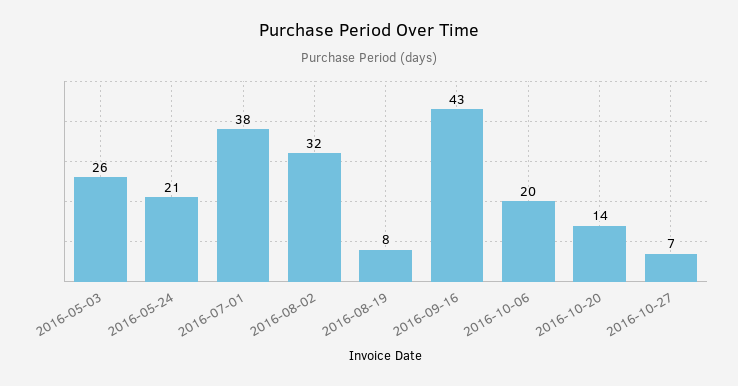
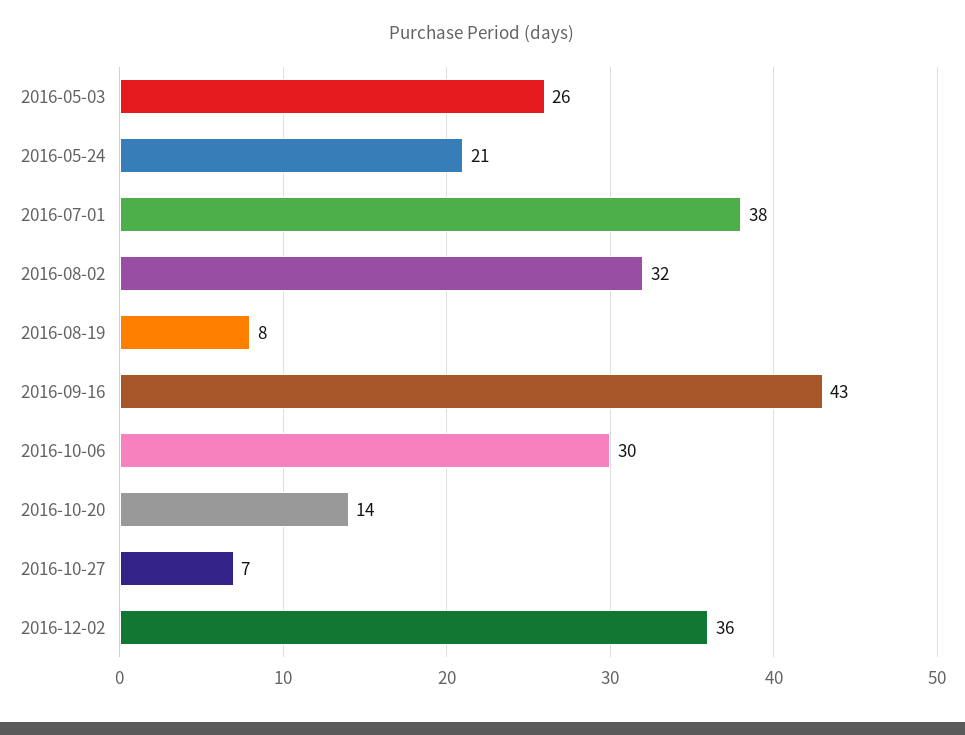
2016-10-06: 20 -> 30
2016-12-02: none -> 36

